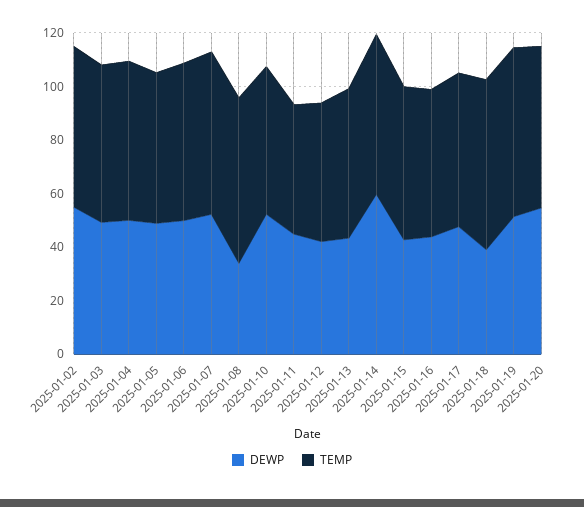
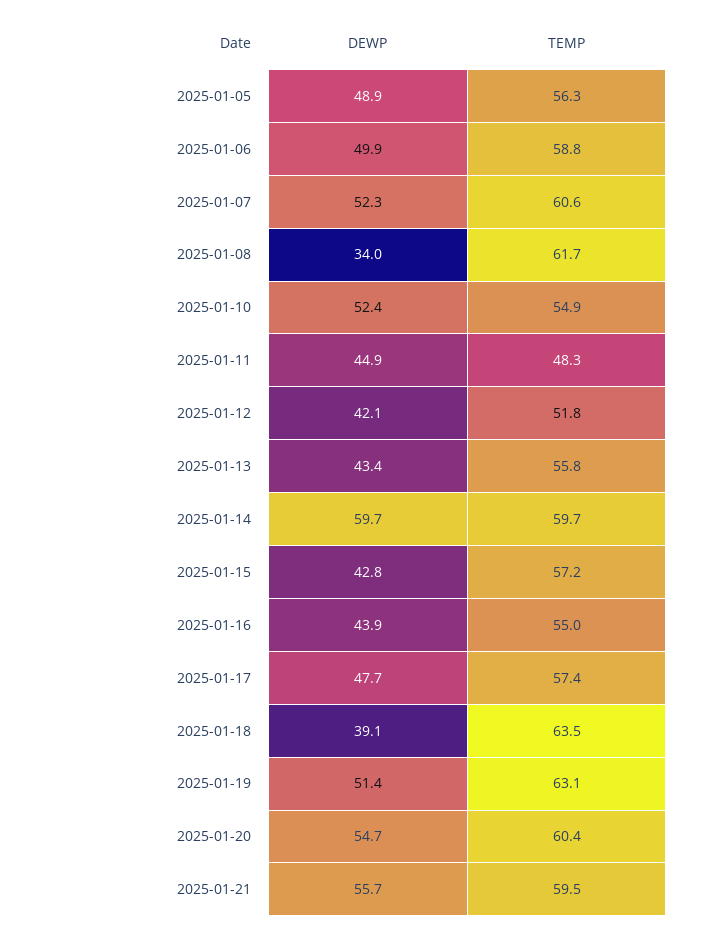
DEWP, 2025-01-02: 55 -> none
TEMP, 2025-01-02: 60 -> none
DEWP, 2025-01-03: 50 -> none
TEMP, 2025-01-03: 60 -> none
DEWP, 2025-01-04: 50 -> none
TEMP, 2025-01-04: 60 -> none
DEWP, 2025-01-21: none -> 55.7
TEMP, 2025-01-21: none -> 59.5

